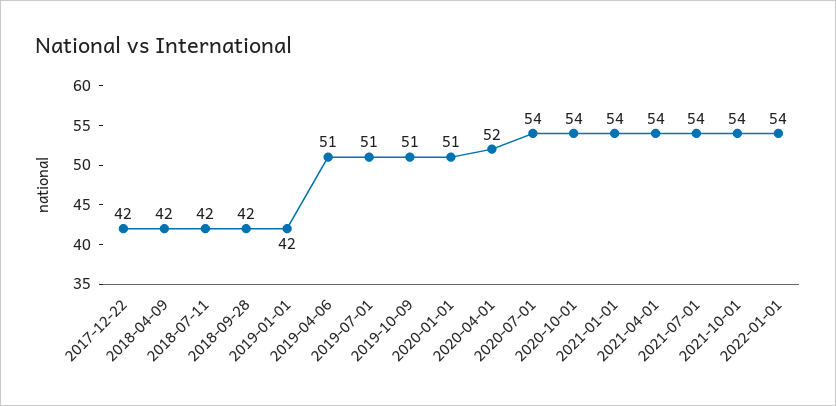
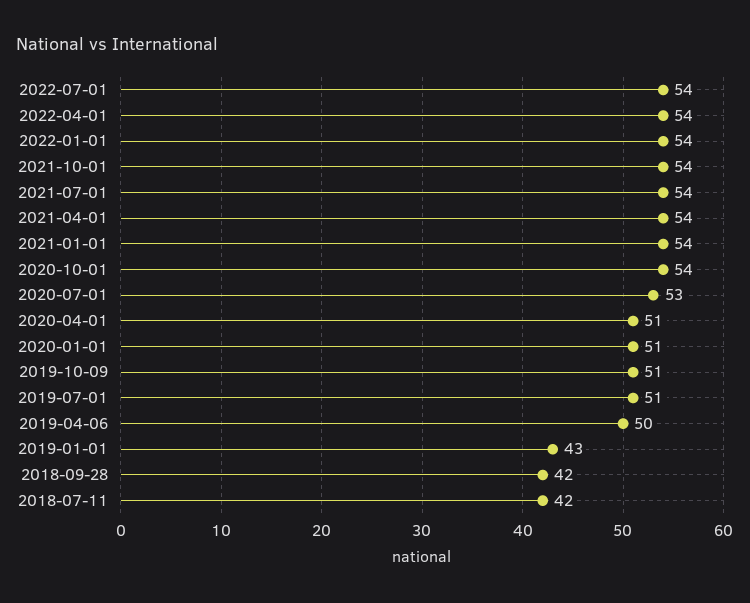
2017-12-22: 42 -> none
2018-04-09: 42 -> none
2019-01-01: 42 -> 43
2019-04-06: 51 -> 50
2020-04-01: 52 -> 51
2020-07-01: 54 -> 53
2022-07-01: none -> 54
2022-04-01: none -> 54

